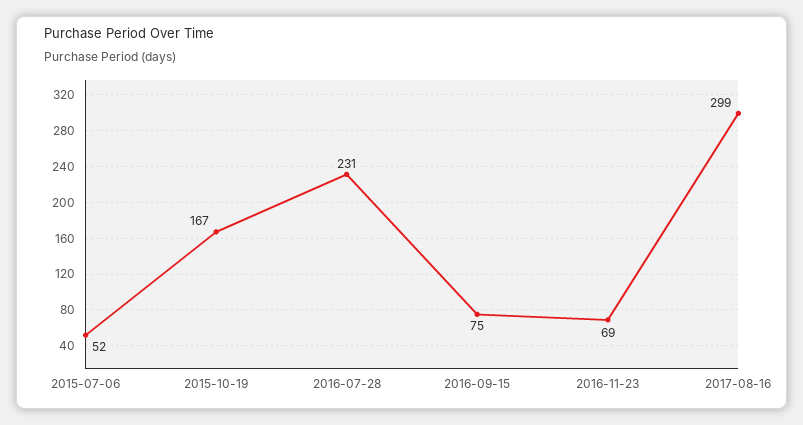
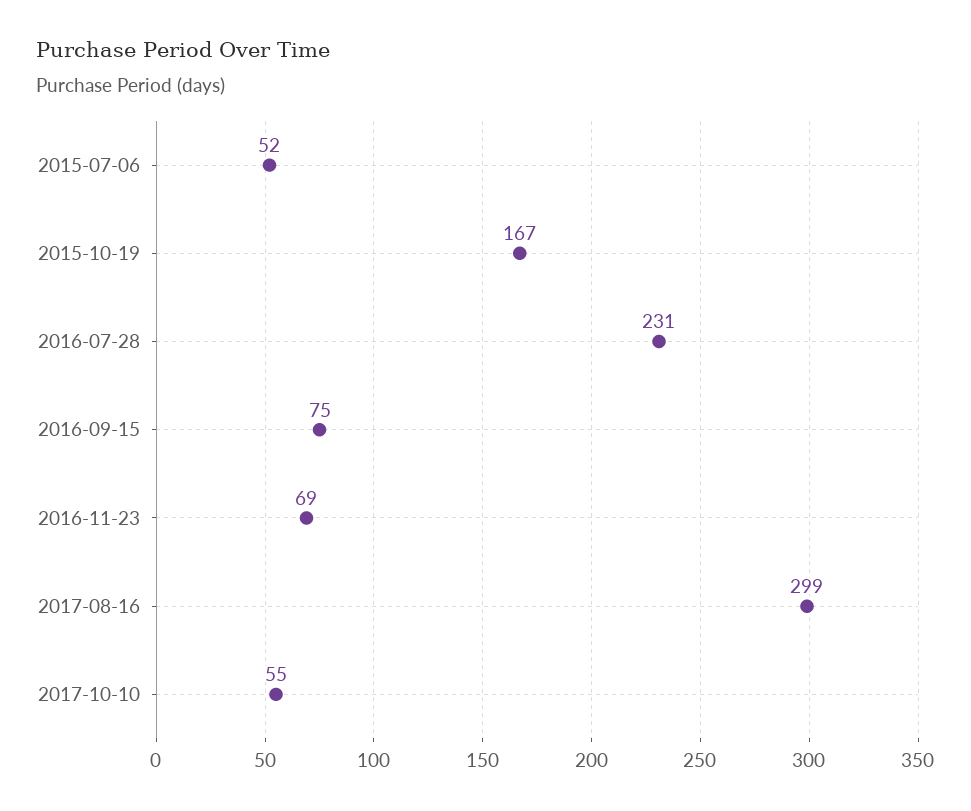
2017-10-10: none -> 55

